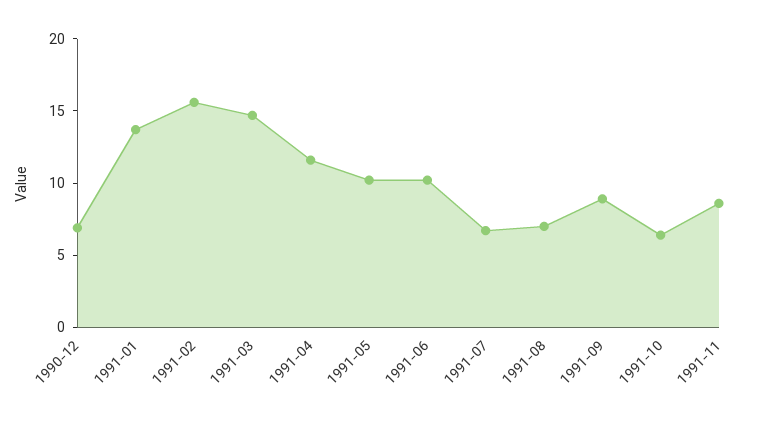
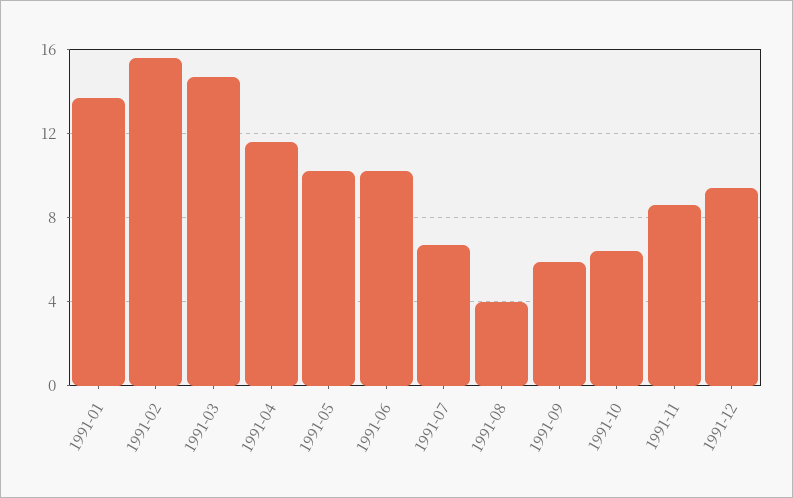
1990-12: 7 -> none
1991-08: 7 -> 4
1991-09: 9 -> 6
1991-12: none -> 9.5

